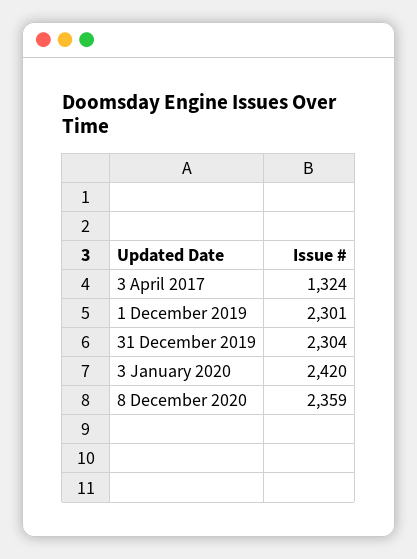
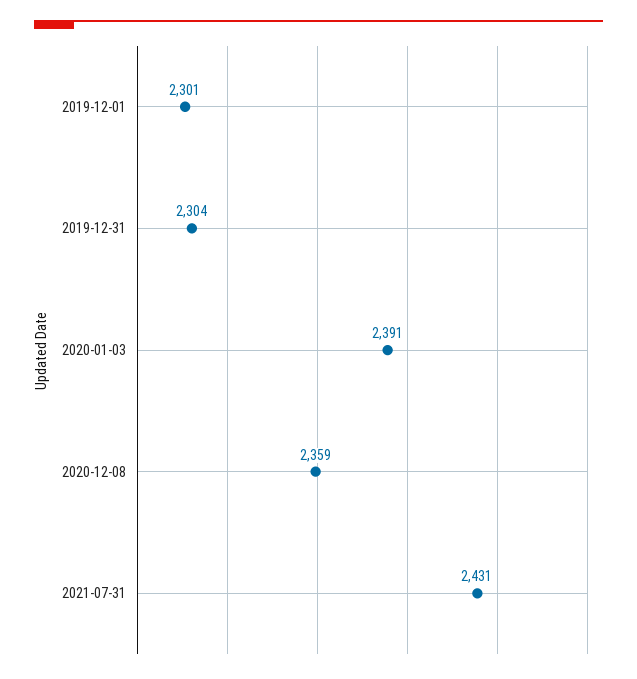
3 April 2017: 1324 -> none
3 January 2020: 2420 -> 2391
2021-07-31: none -> 2431

